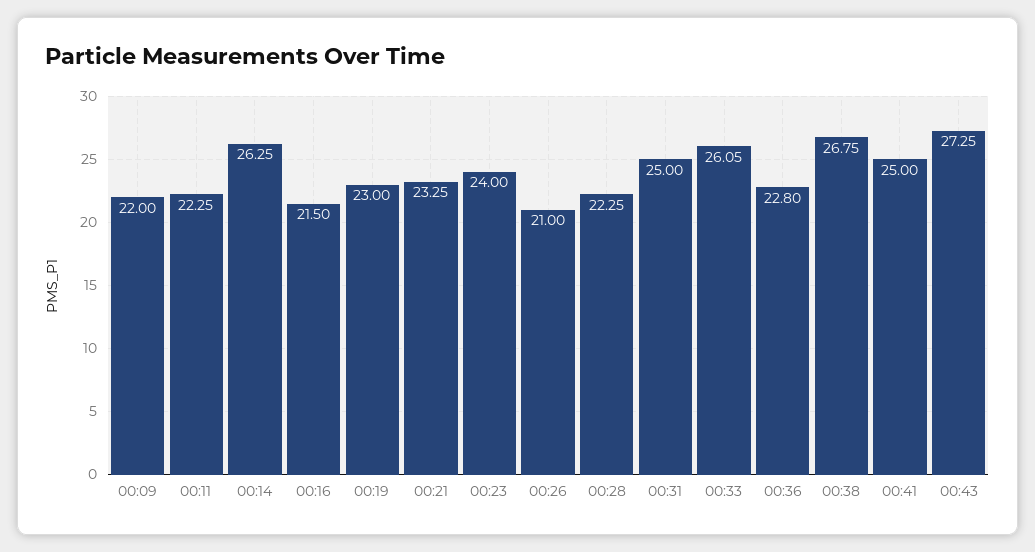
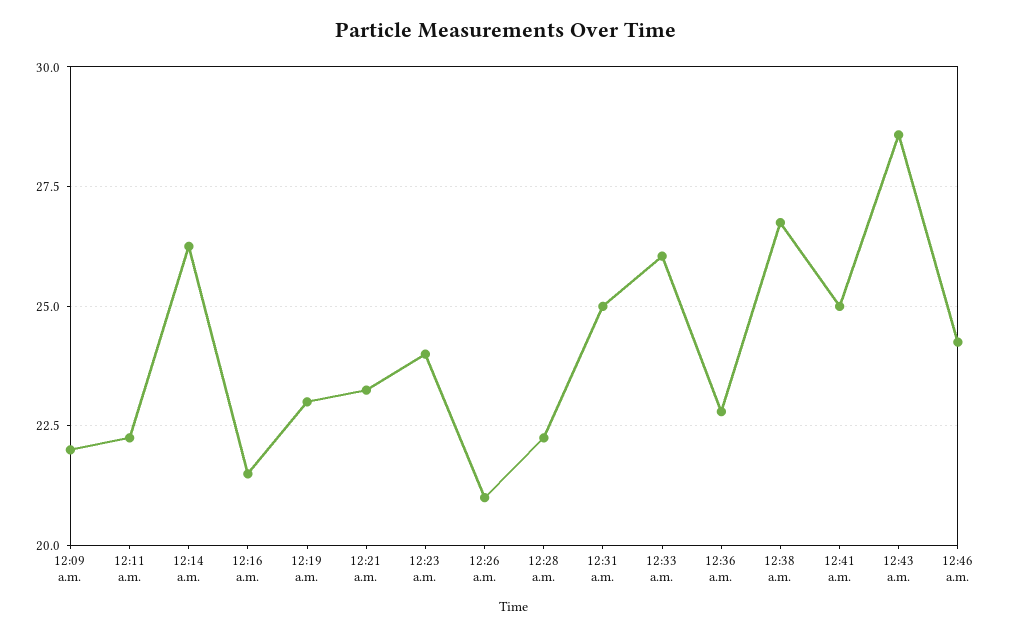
00:43: 27.25 -> 28.5
12:46 a.m.: none -> 24.25

